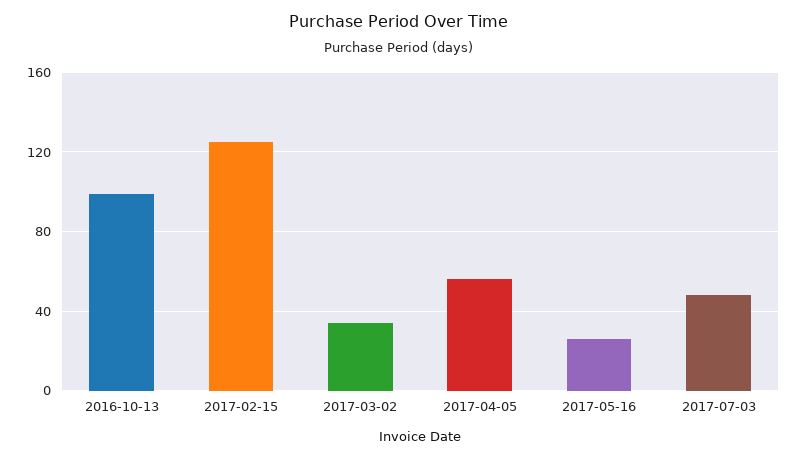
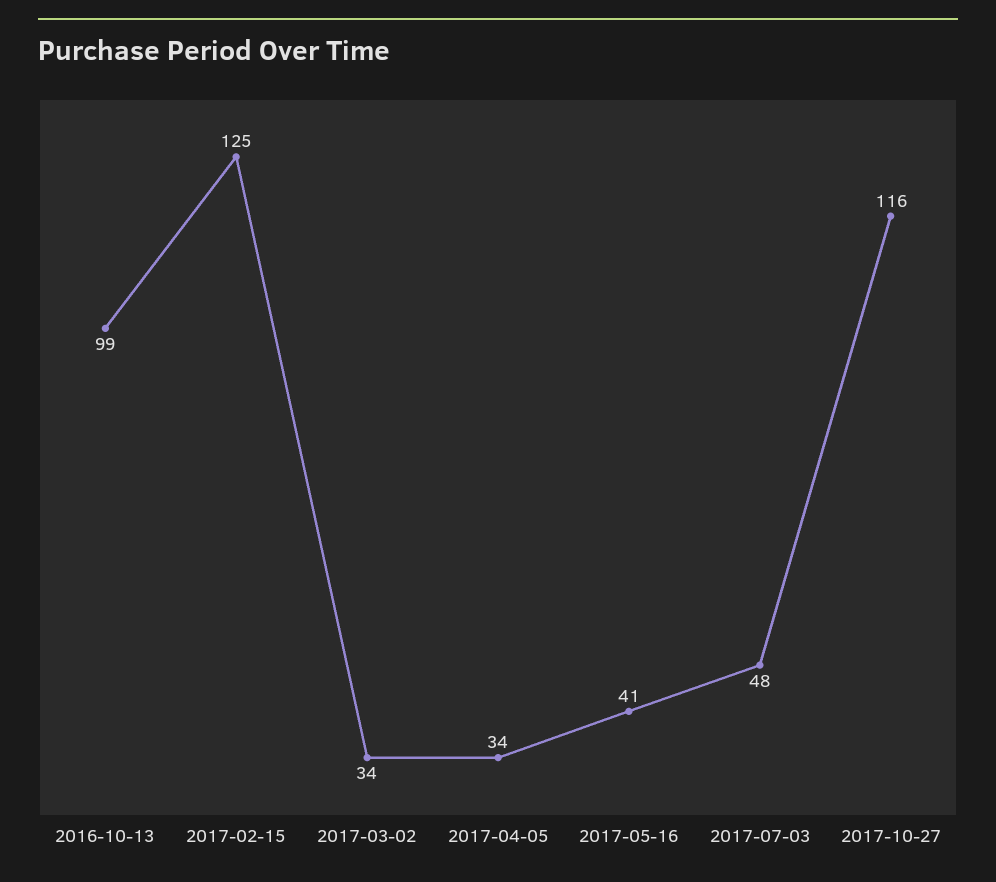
2017-04-05: 55 -> 34
2017-05-16: 25 -> 41
2017-10-27: none -> 116

